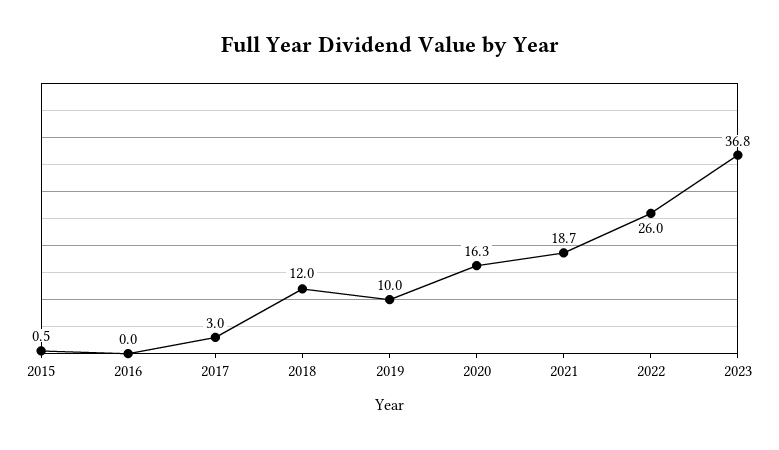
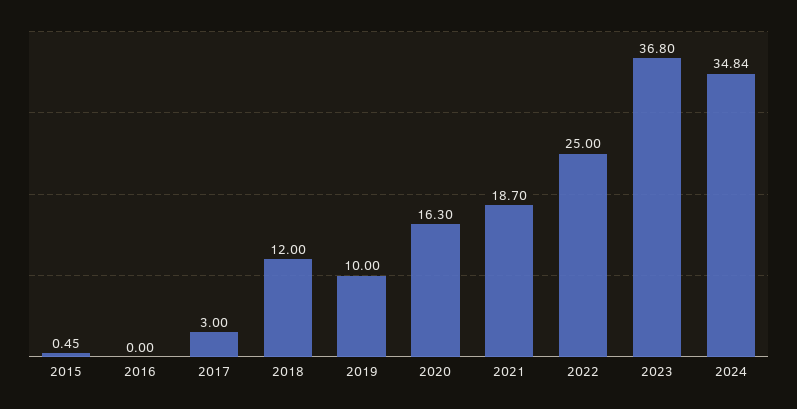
2022: 26 -> 25
2024: none -> 34.84

